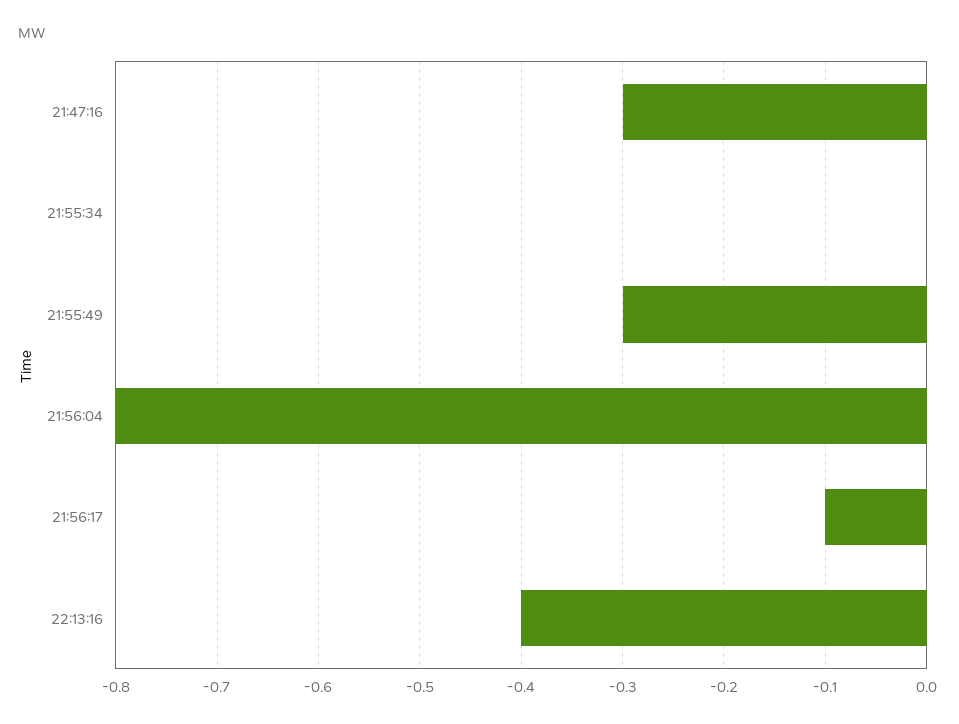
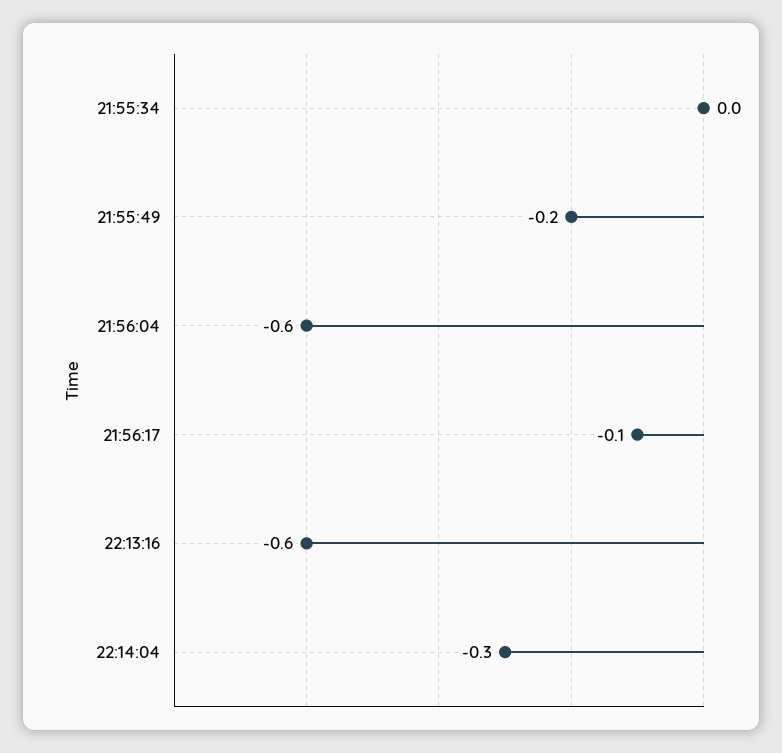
21:47:16: -0.3 -> none
21:55:49: -0.3 -> -0.2
21:56:04: -0.8 -> -0.6
22:13:16: -0.4 -> -0.6
22:14:04: none -> -0.3

